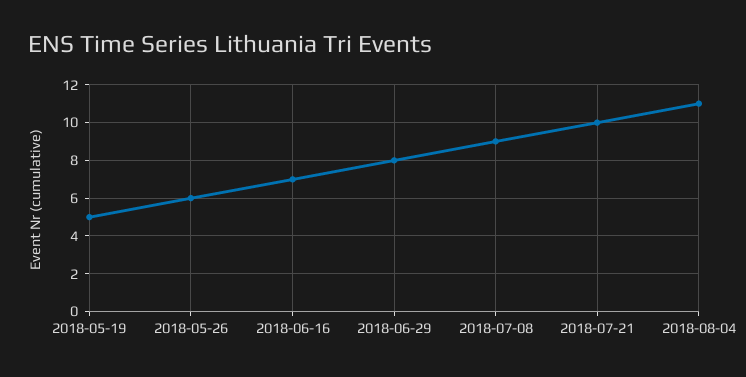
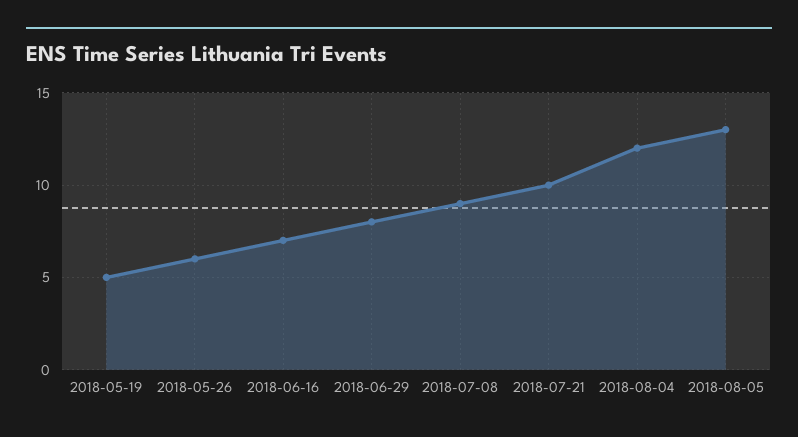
2018-08-04: 11 -> 12
2018-08-05: none -> 13

